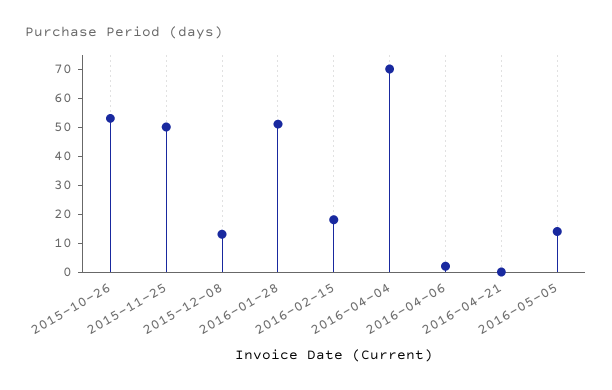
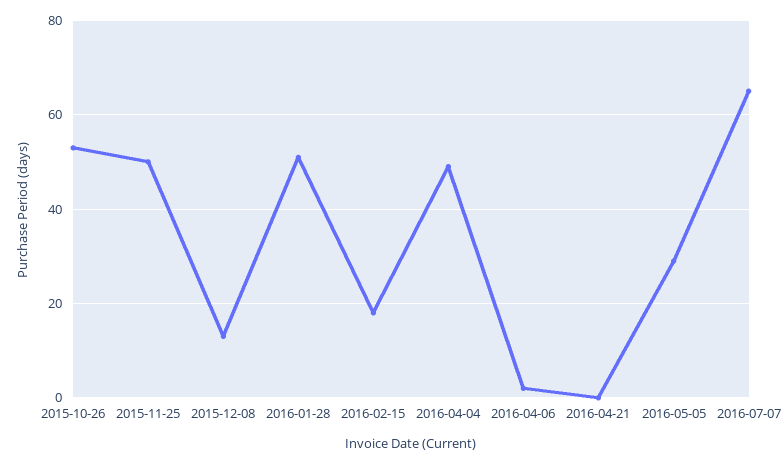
2016-04-04: 70 -> 50
2016-05-05: 15 -> 30
2016-07-07: none -> 65

